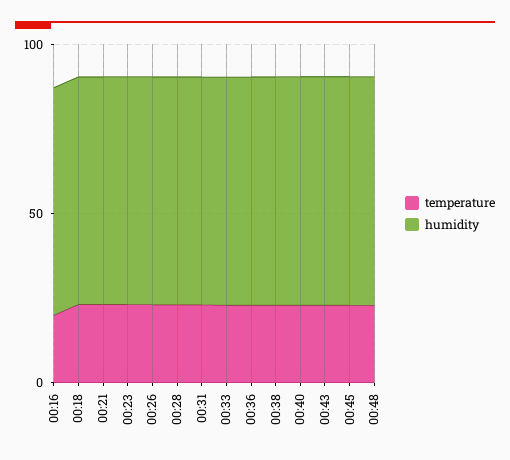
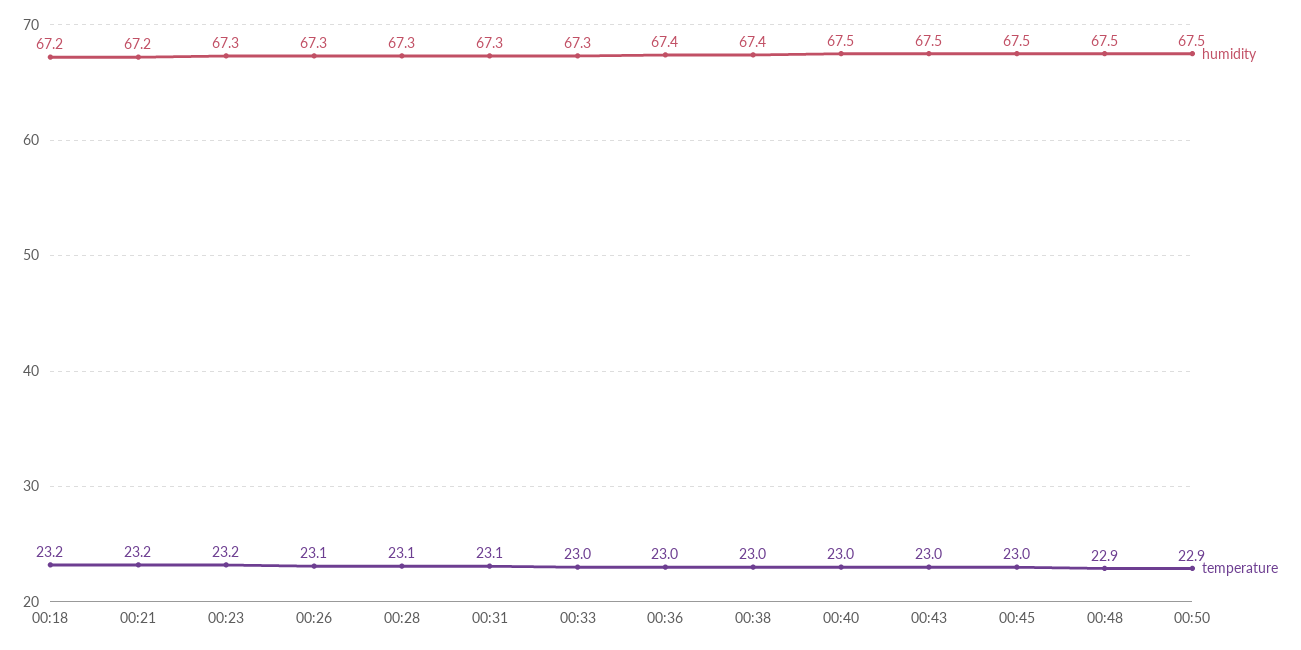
temperature, 00:16: 20 -> none
humidity, 00:16: 70 -> none
humidity, 00:50: none -> 67.5
temperature, 00:50: none -> 22.9

